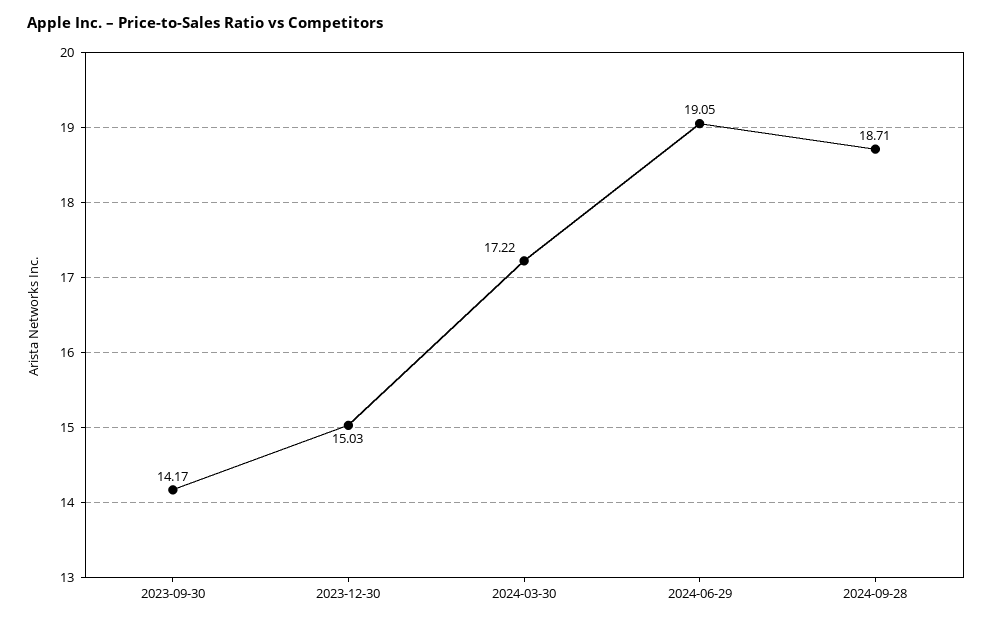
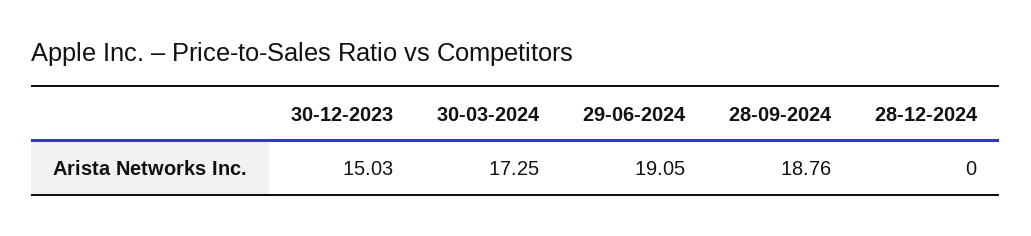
2023-09-30: 14.17 -> none
2024-03-30: 17.22 -> 17.25
2024-09-28: 18.71 -> 18.76
28-12-2024: none -> 0

